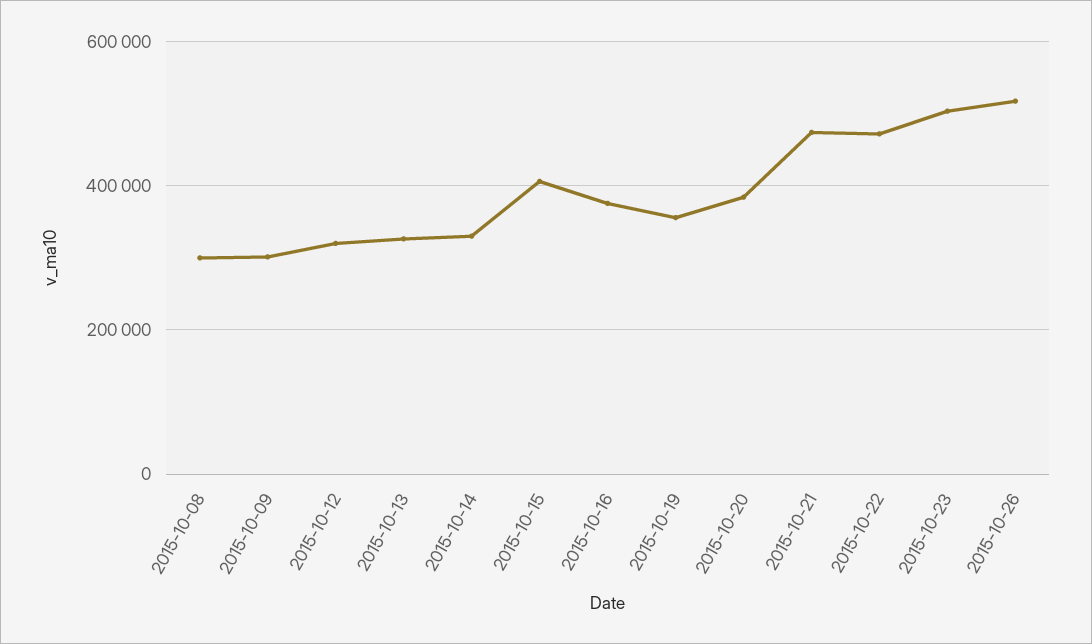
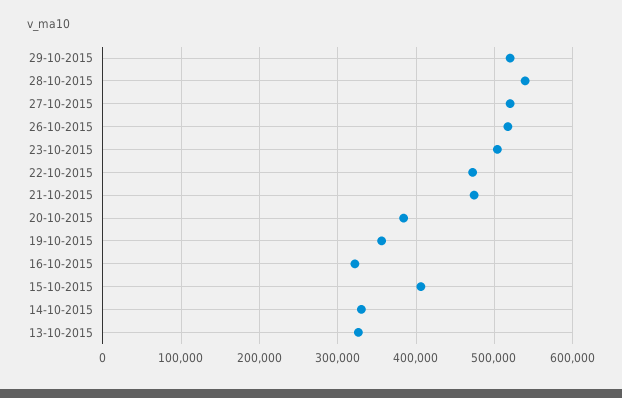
2015-10-08: 300000 -> none
2015-10-09: 300000 -> none
2015-10-12: 320000 -> none
2015-10-16: 380000 -> 320000
29-10-2015: none -> 520000
28-10-2015: none -> 540000
27-10-2015: none -> 520000

